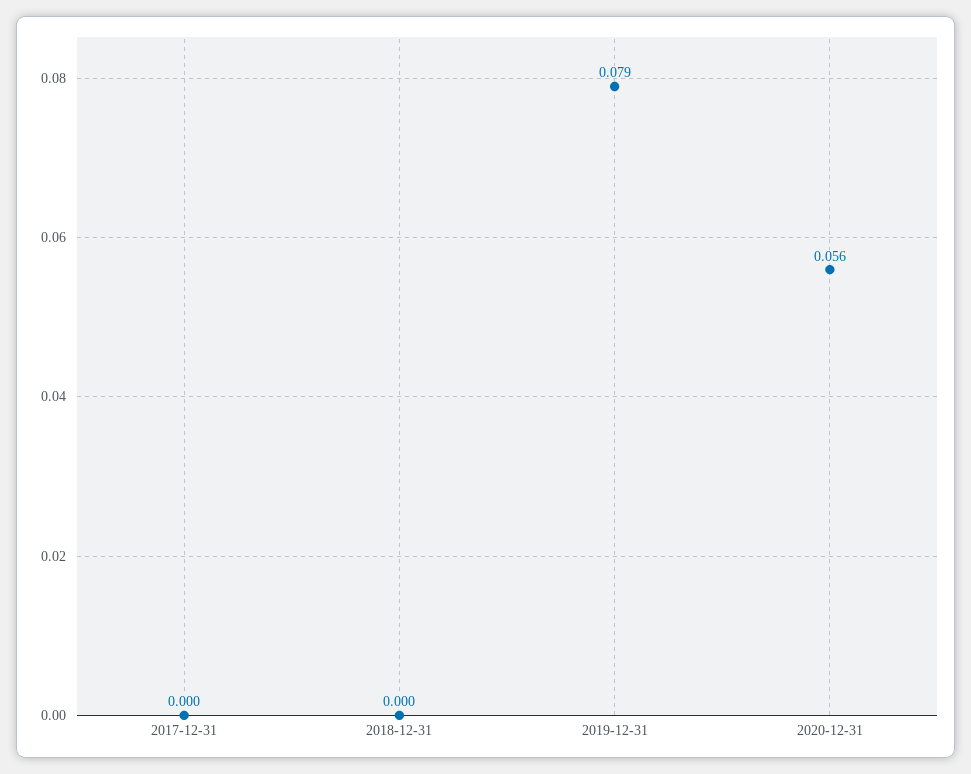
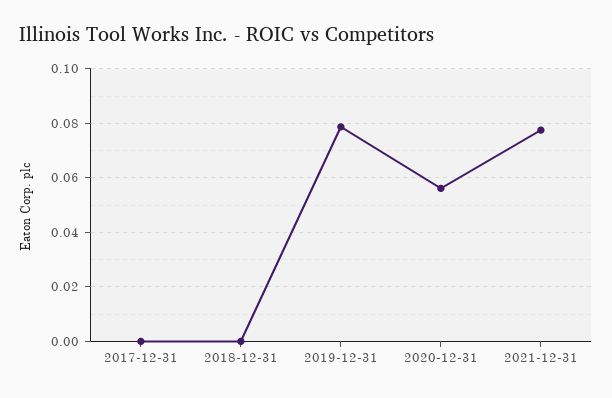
2021-12-31: none -> 0.0775

